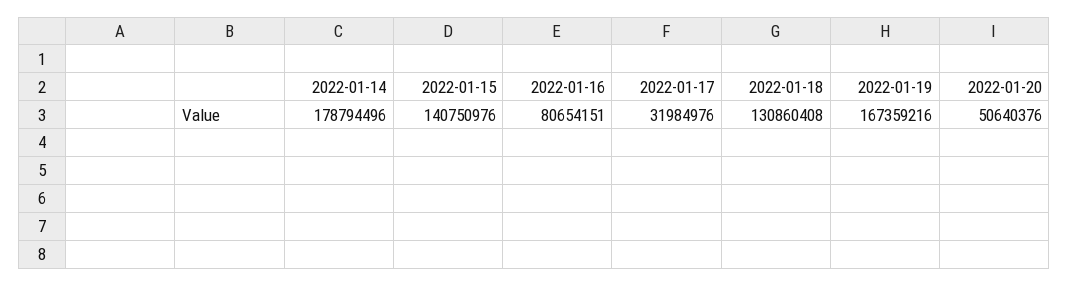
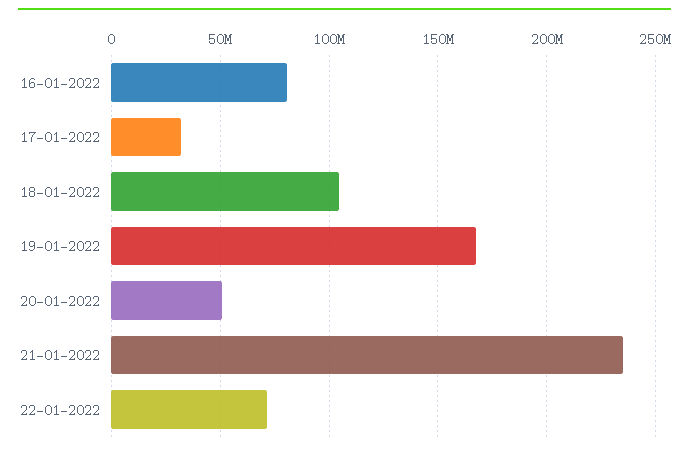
2022-01-14: 178794496 -> none
2022-01-15: 140750976 -> none
2022-01-18: 130860408 -> 105000000
21-01-2022: none -> 235000000
22-01-2022: none -> 70000000

